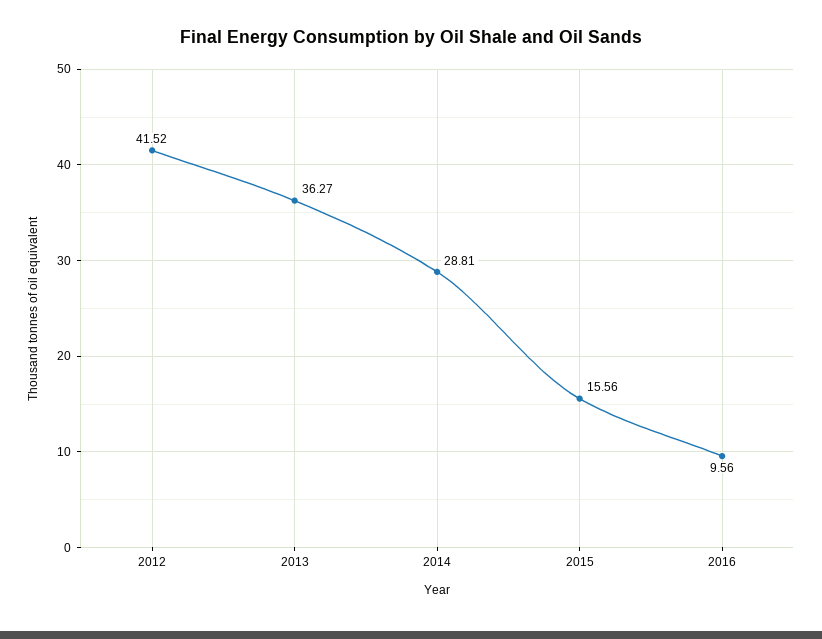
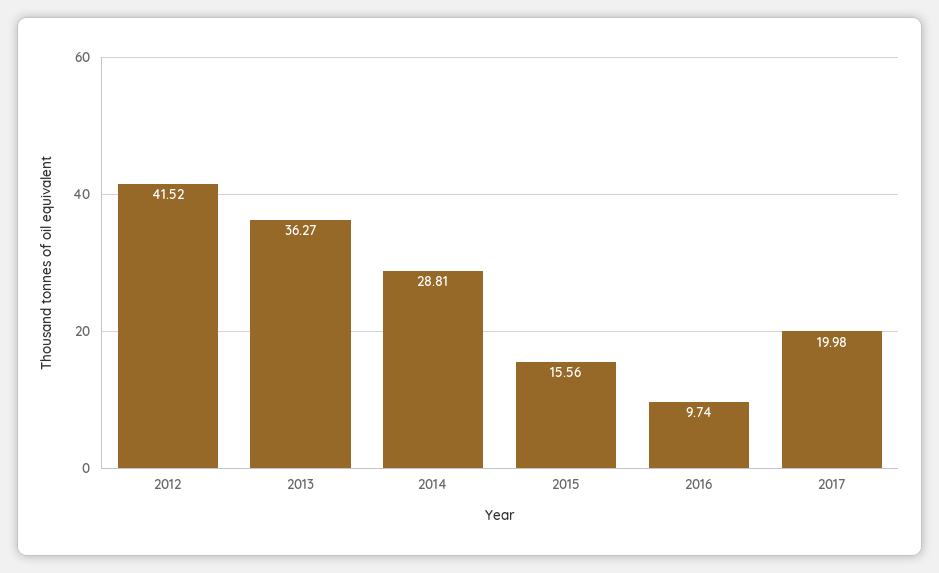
2016: 9.56 -> 9.74
2017: none -> 19.98

